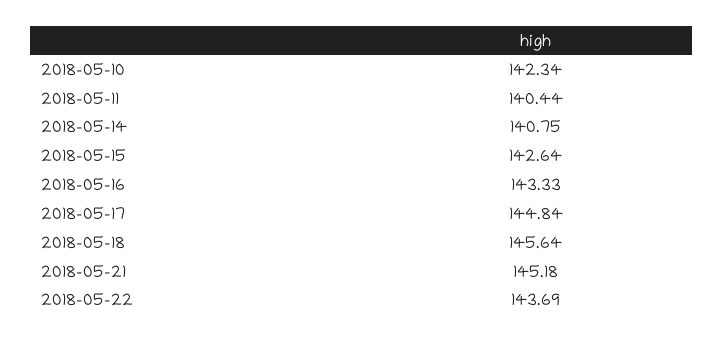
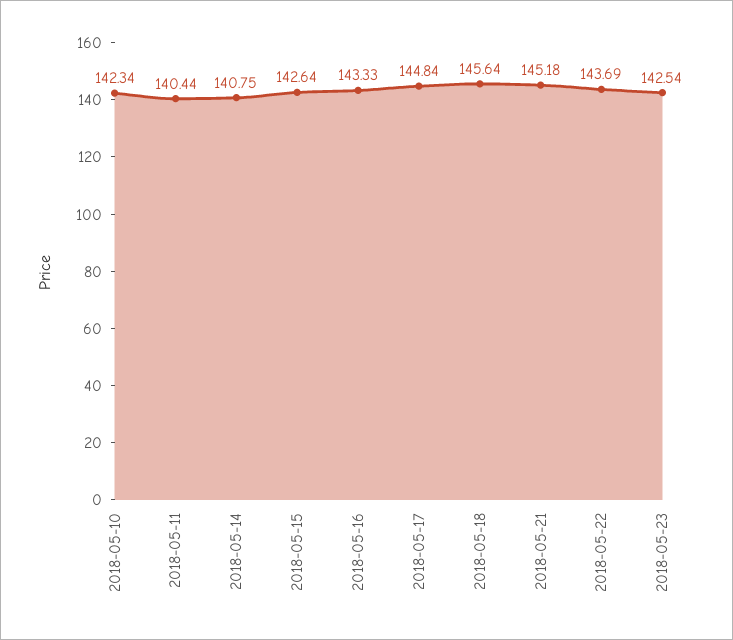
2018-05-23: none -> 142.54

